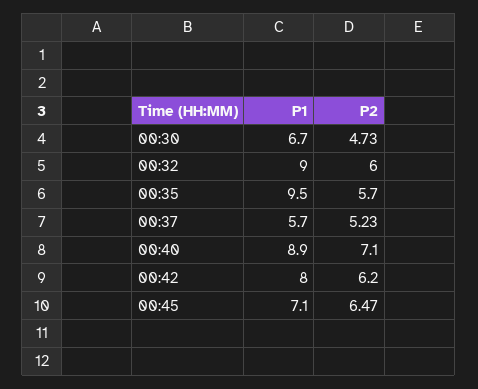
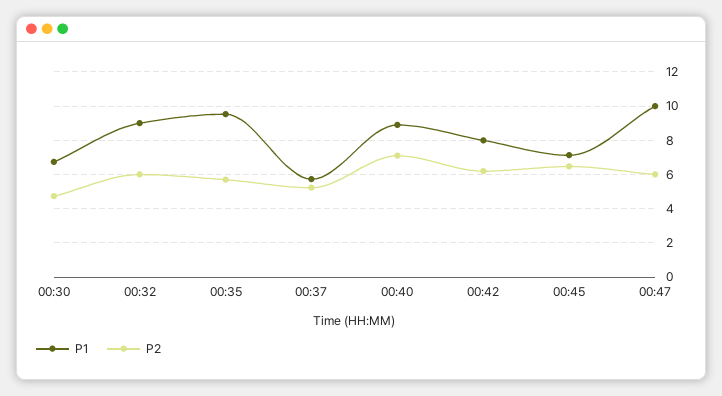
P1, 00:47: none -> 10
P2, 00:47: none -> 6

